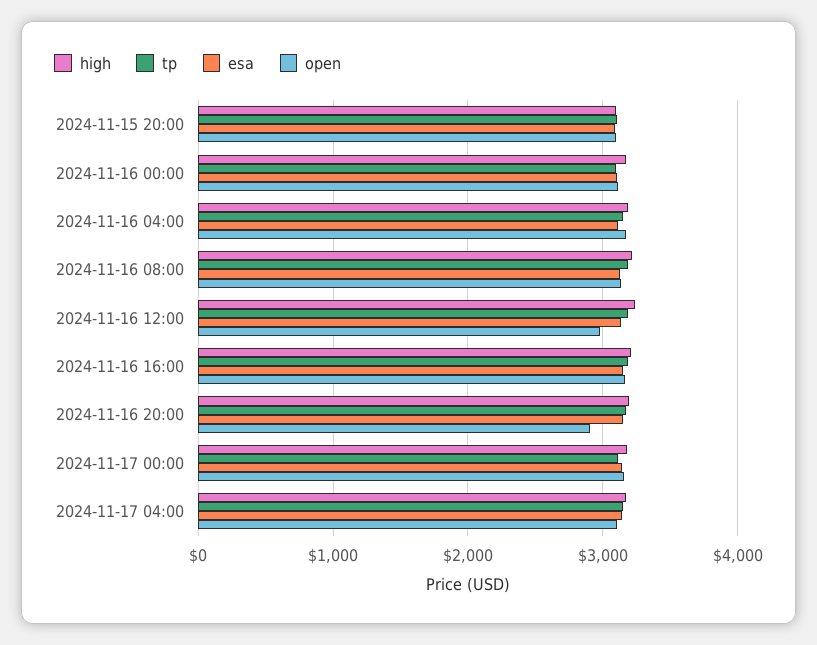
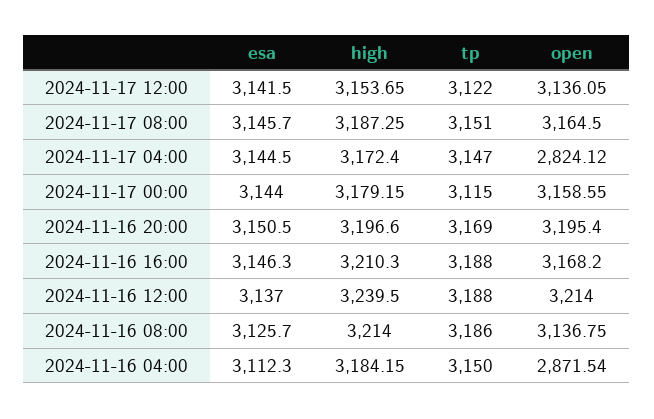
high, 2024-11-15 20:00: 3100 -> none
tp, 2024-11-15 20:00: 3100 -> none
esa, 2024-11-15 20:00: 3100 -> none
open, 2024-11-15 20:00: 3100 -> none
high, 2024-11-16 00:00: 3200 -> none
tp, 2024-11-16 00:00: 3100 -> none
esa, 2024-11-16 00:00: 3100 -> none
open, 2024-11-16 00:00: 3100 -> none
open, 2024-11-16 04:00: 3200 -> 2871.54
open, 2024-11-16 12:00: 3000 -> 3214
open, 2024-11-16 20:00: 2900 -> 3195.4
open, 2024-11-17 04:00: 3100 -> 2824.12
esa, 2024-11-17 12:00: none -> 3141.5
high, 2024-11-17 12:00: none -> 3153.65
tp, 2024-11-17 12:00: none -> 3122
open, 2024-11-17 12:00: none -> 3136.05
esa, 2024-11-17 08:00: none -> 3145.7
high, 2024-11-17 08:00: none -> 3187.25
tp, 2024-11-17 08:00: none -> 3151
open, 2024-11-17 08:00: none -> 3164.5

